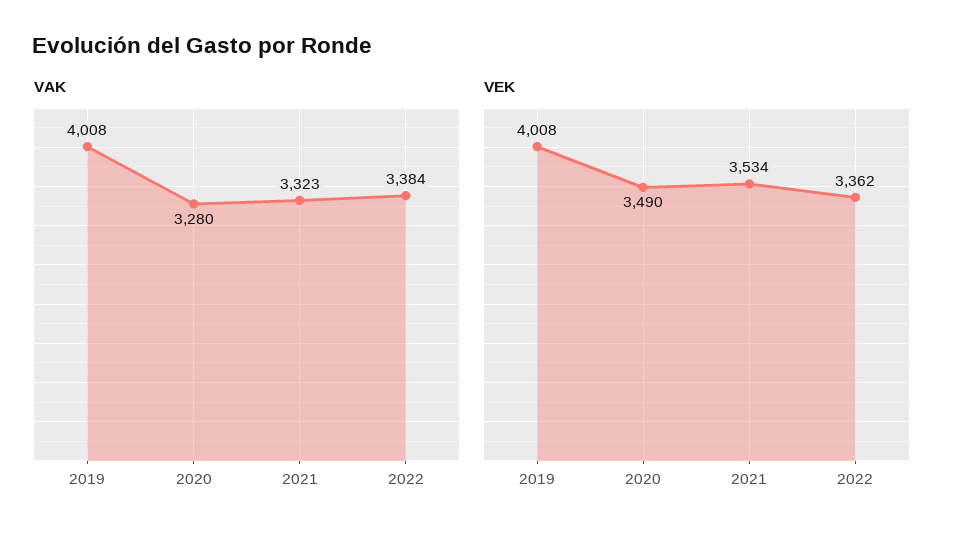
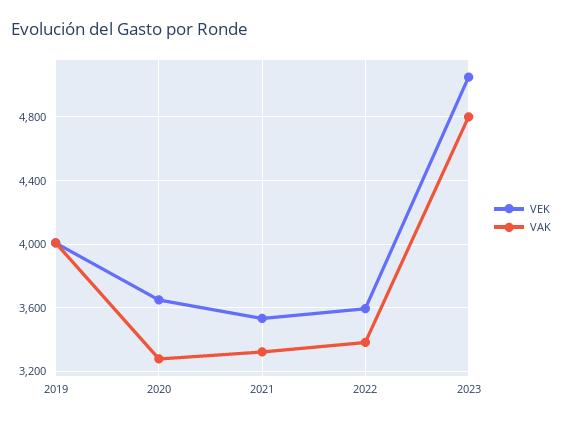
VEK, 2020: 3490 -> 3650
VEK, 2022: 3362 -> 3600
VEK, 2023: none -> 5050
VAK, 2023: none -> 4800

